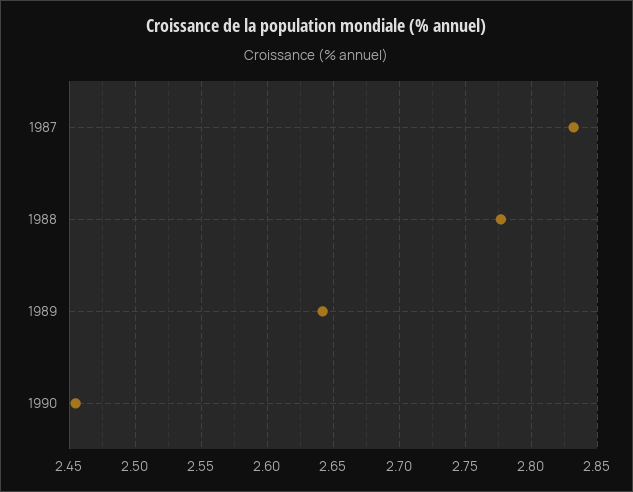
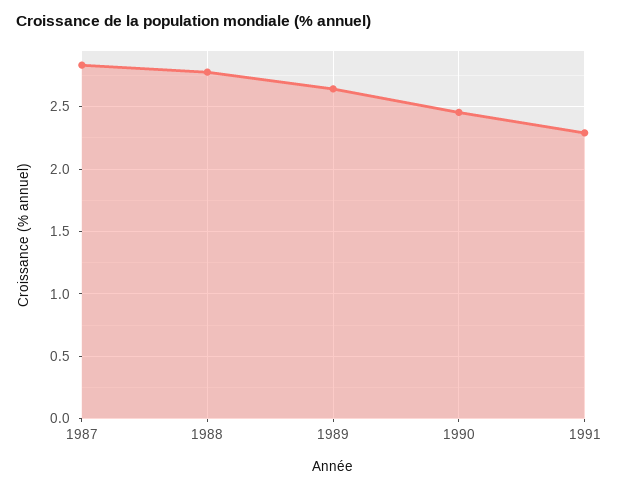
1991: none -> 2.3

